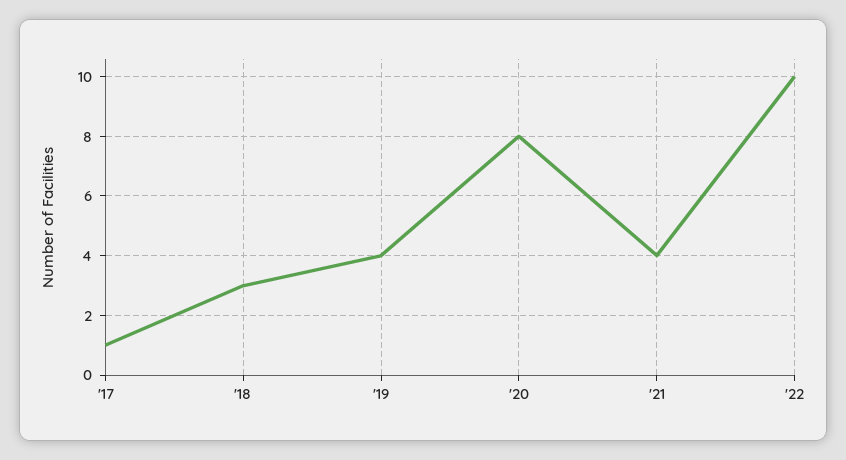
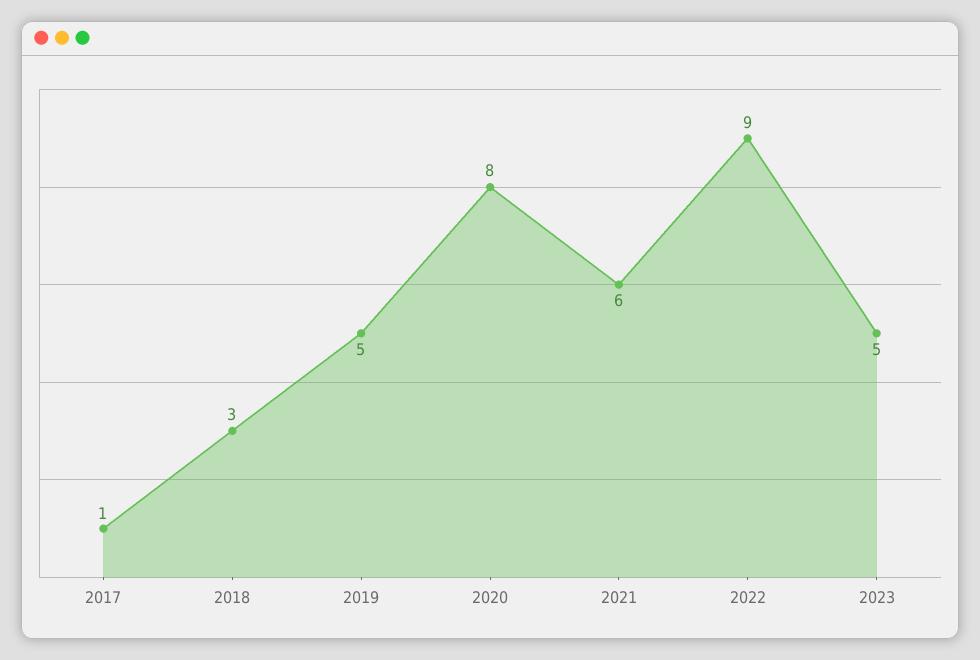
'19: 4 -> 5
'21: 4 -> 6
'22: 10 -> 9
2023: none -> 5

